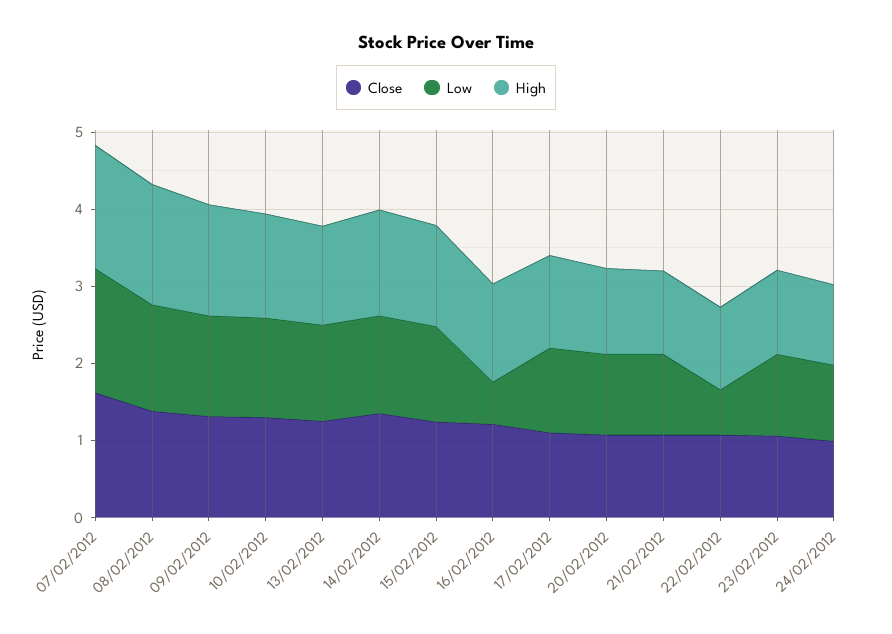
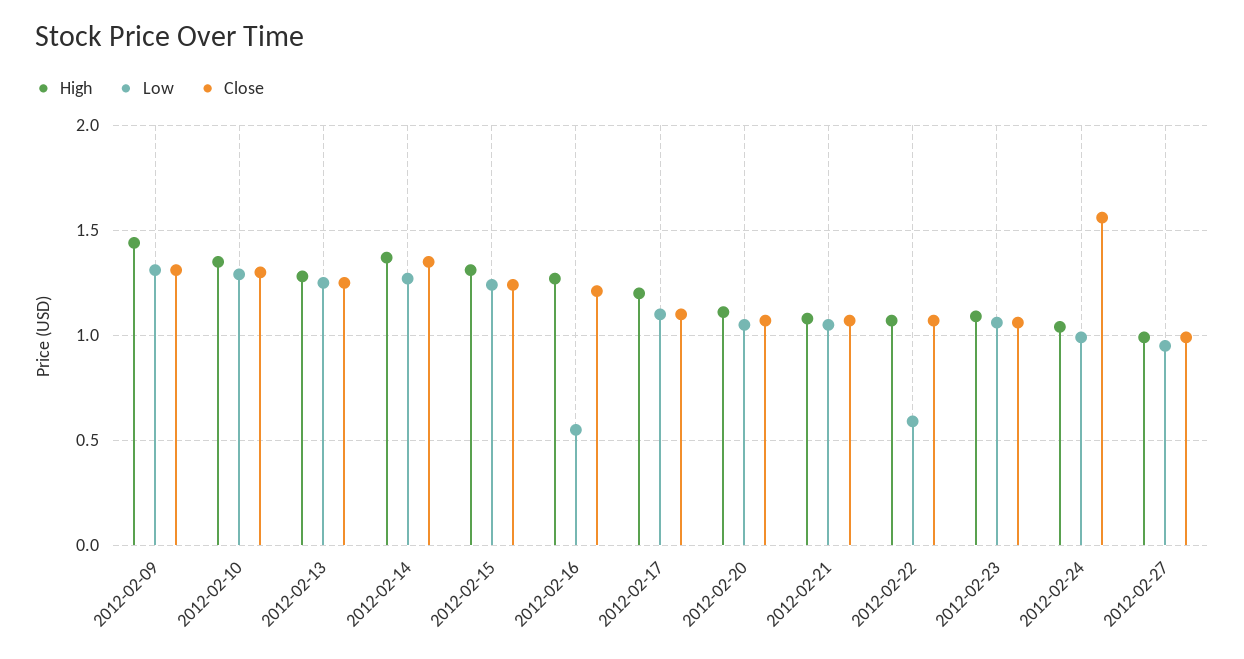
Close, 07/02/2012: 1.6 -> none
Low, 07/02/2012: 1.6 -> none
High, 07/02/2012: 1.6 -> none
Close, 08/02/2012: 1.4 -> none
Low, 08/02/2012: 1.4 -> none
High, 08/02/2012: 1.6 -> none
Close, 24/02/2012: 1 -> 1.55
High, 2012-02-27: none -> 1
Low, 2012-02-27: none -> 0.95
Close, 2012-02-27: none -> 1

